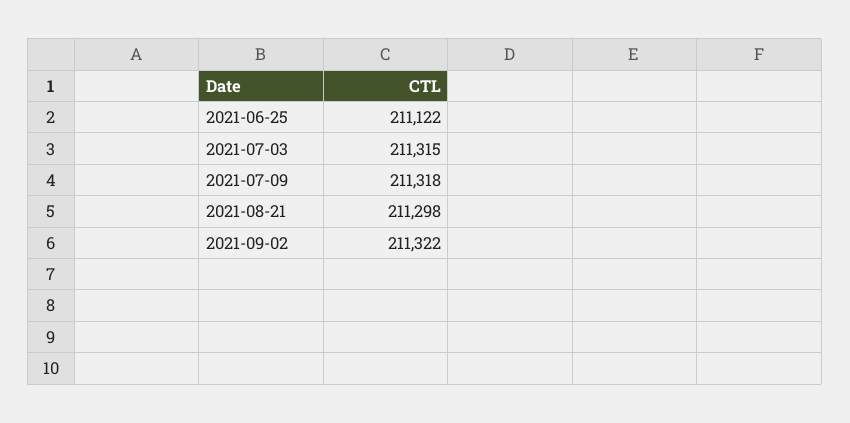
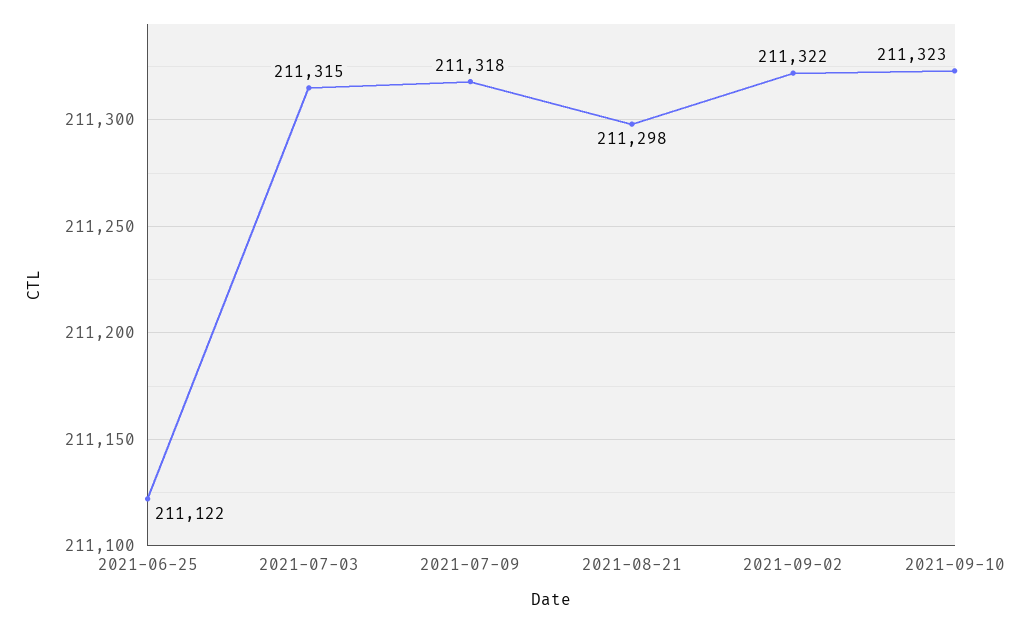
2021-09-10: none -> 211323

